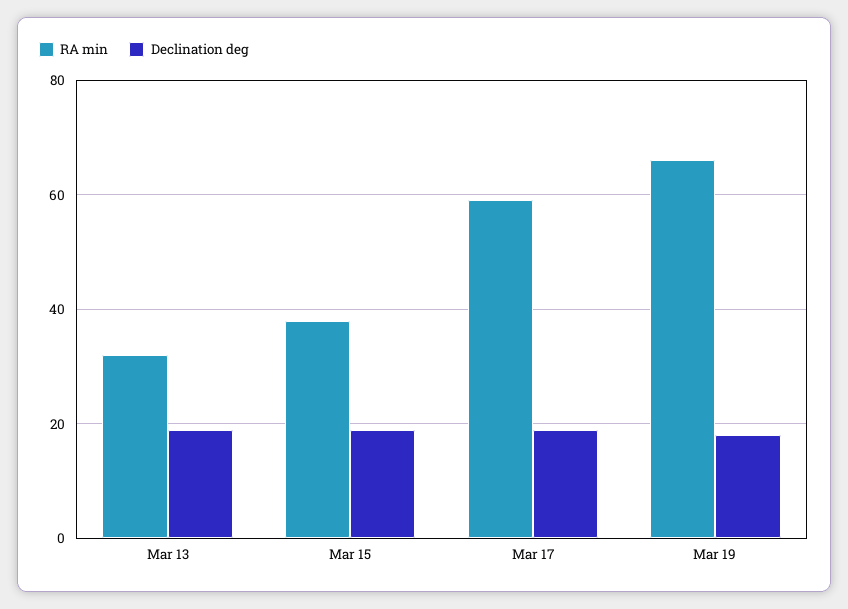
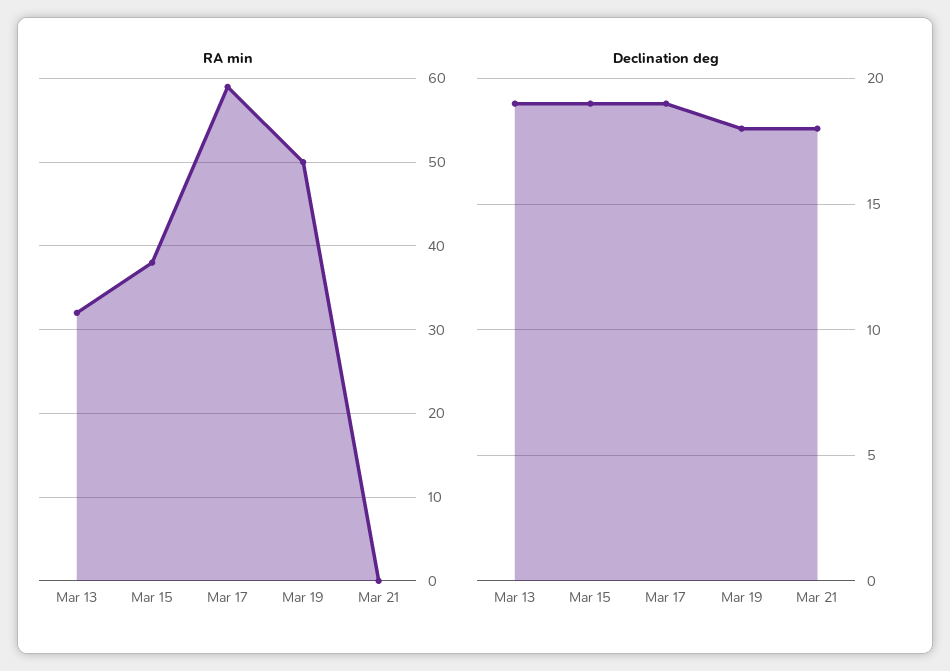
RA min, Mar 19: 65 -> 50
RA min, Mar 21: none -> 0
Declination deg, Mar 21: none -> 18

